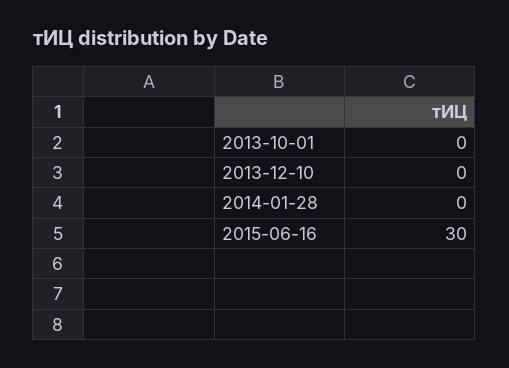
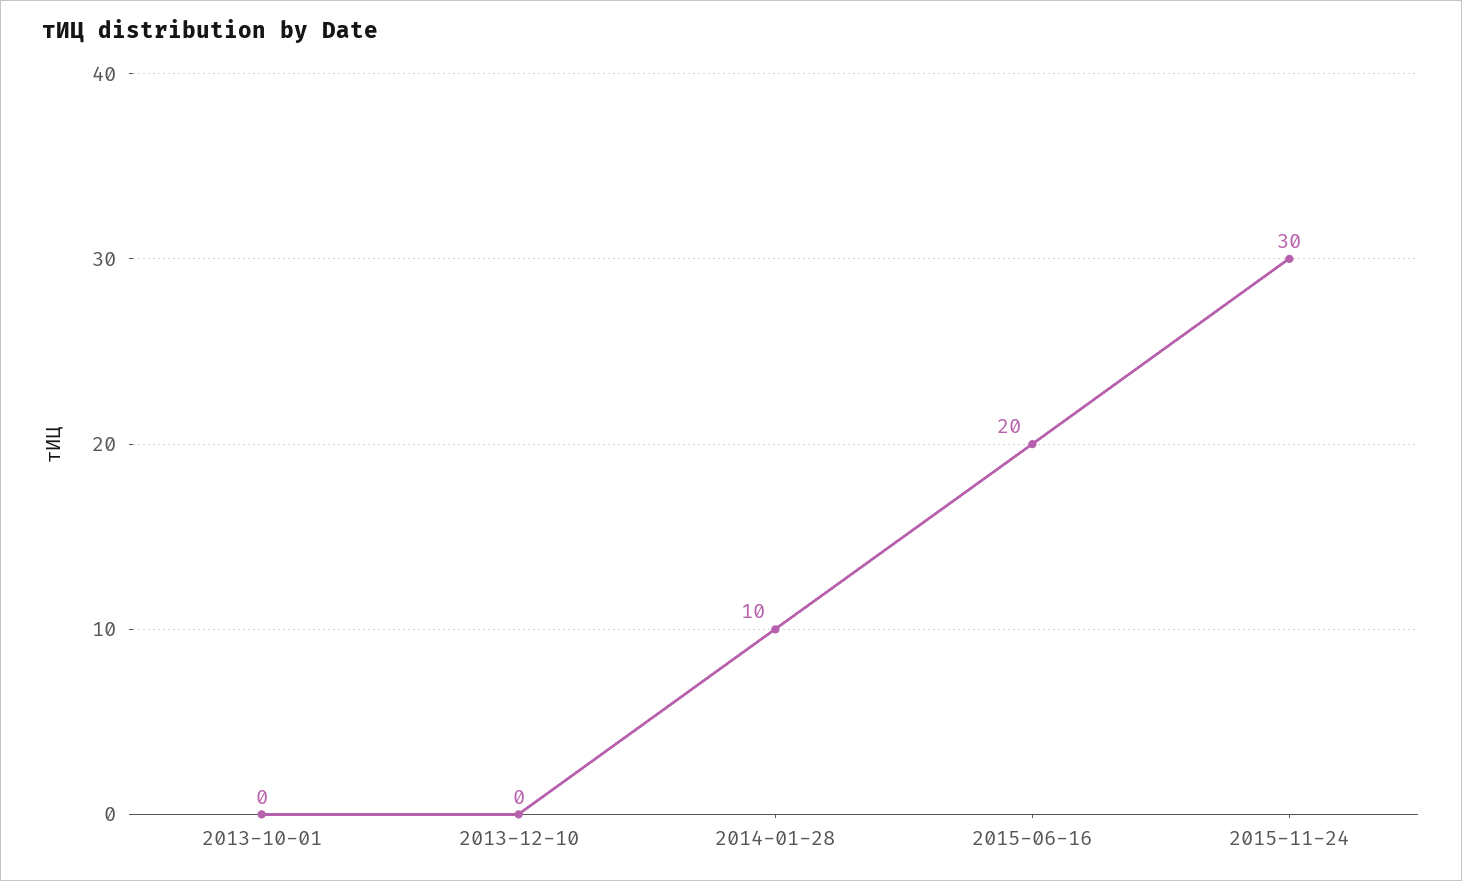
2014-01-28: 0 -> 10
2015-06-16: 30 -> 20
2015-11-24: none -> 30

